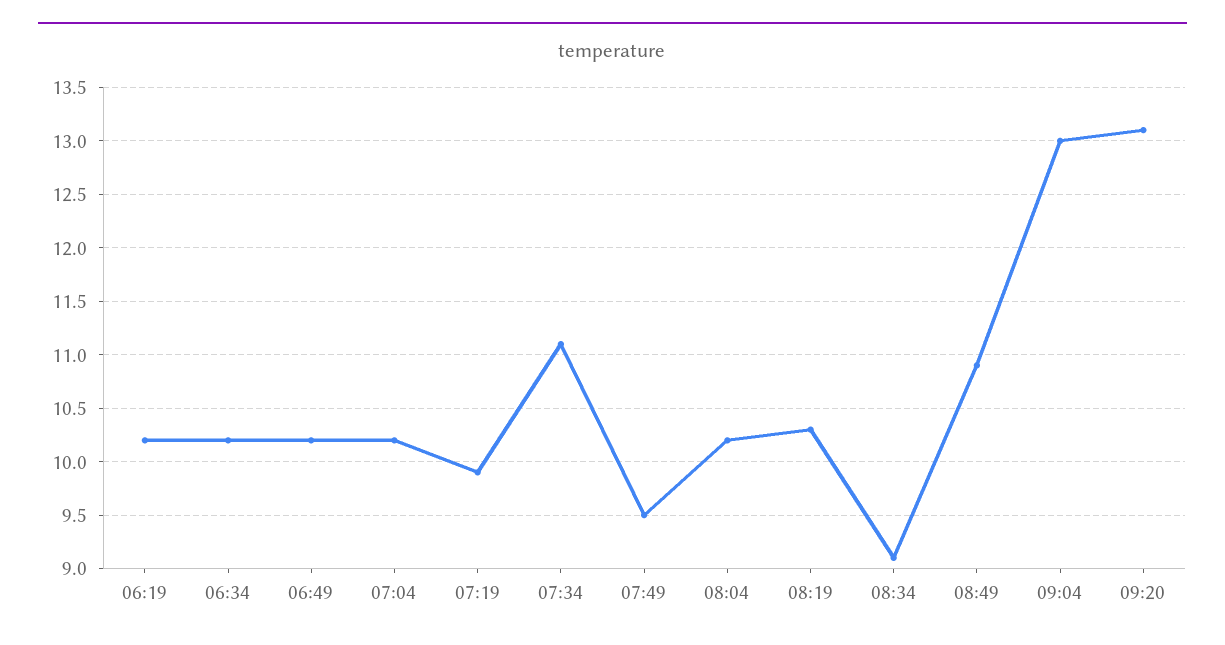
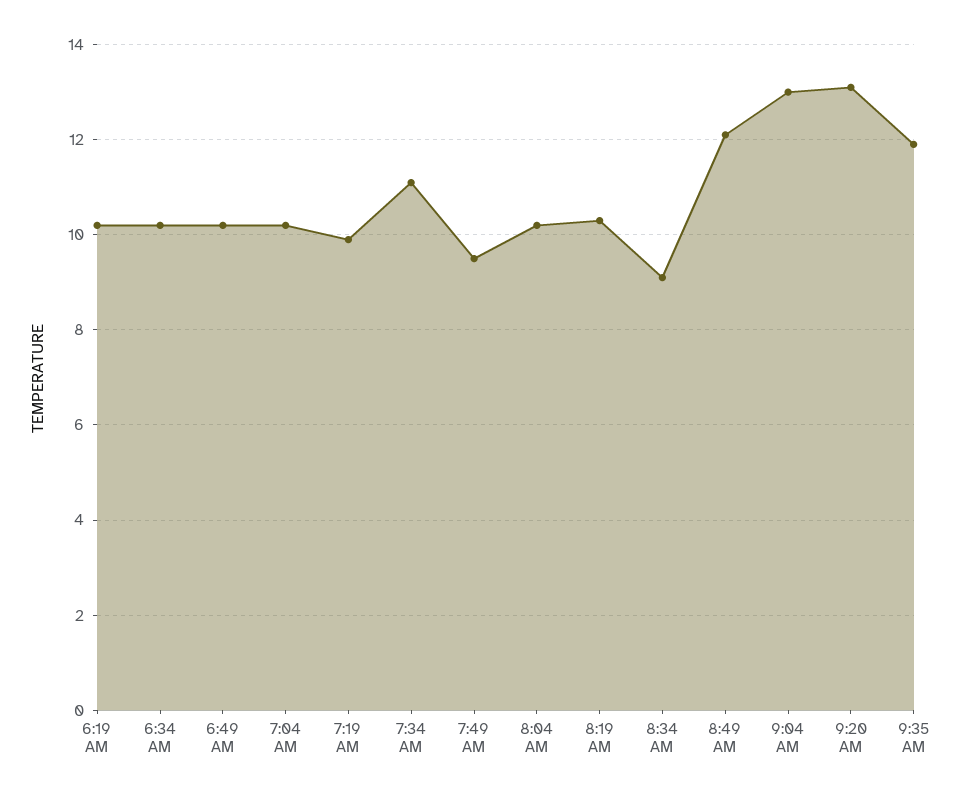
08:49: 10.9 -> 12
9:35 AM: none -> 12

